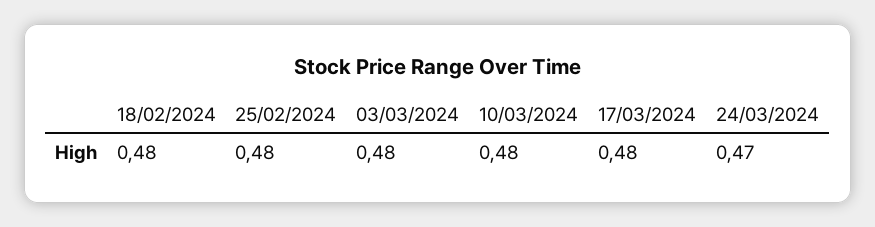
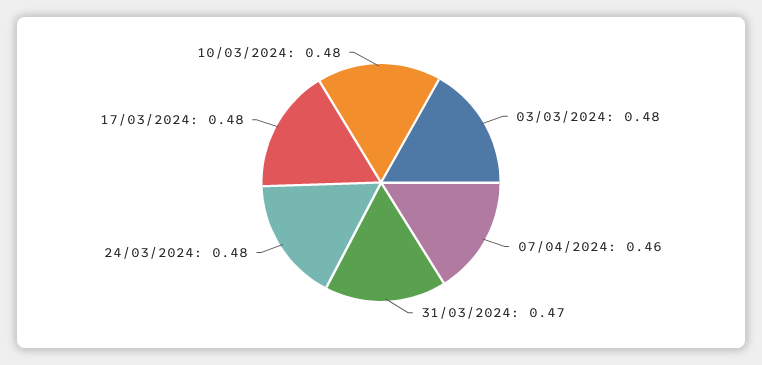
18/02/2024: 0.48 -> none
25/02/2024: 0.48 -> none
24/03/2024: 0.47 -> 0.48
07/04/2024: none -> 0.46
31/03/2024: none -> 0.47

